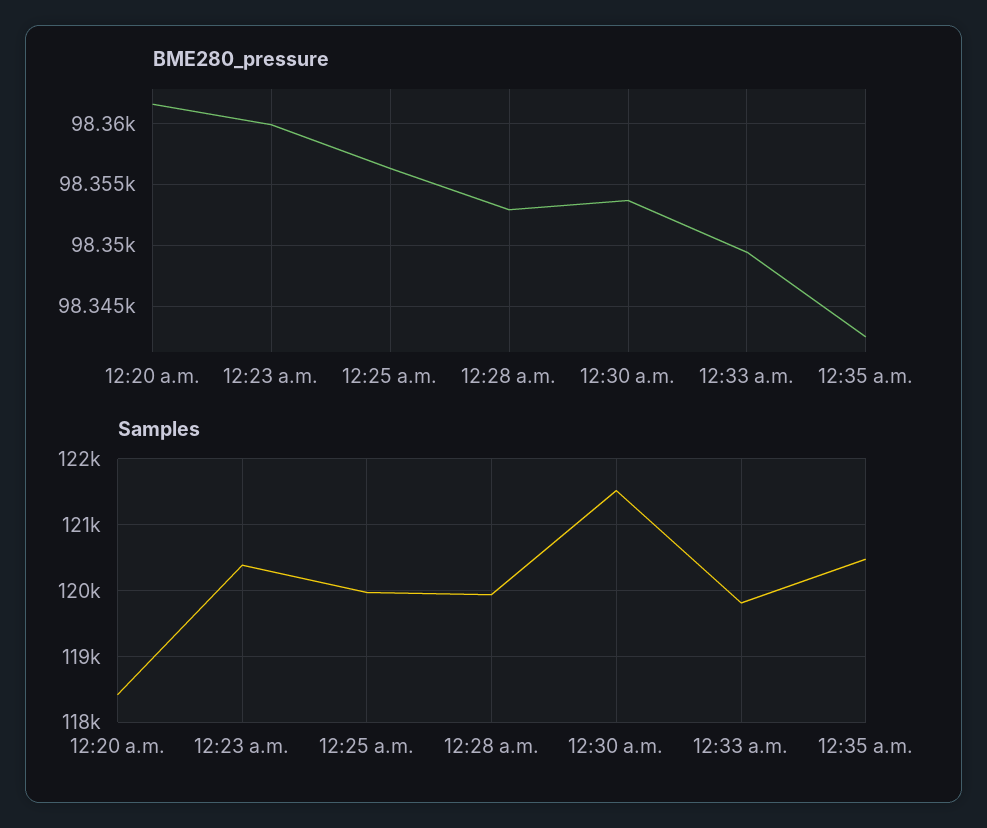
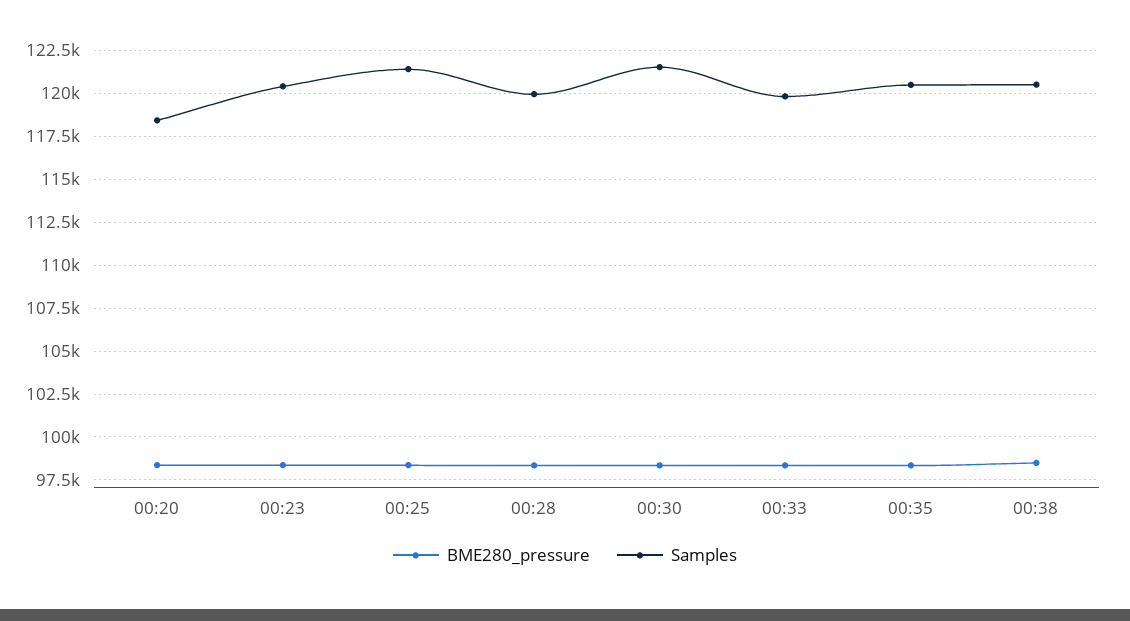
Samples, 12:25 a.m.: 120000 -> 121500
BME280_pressure, 00:38: none -> 98500
Samples, 00:38: none -> 120500

